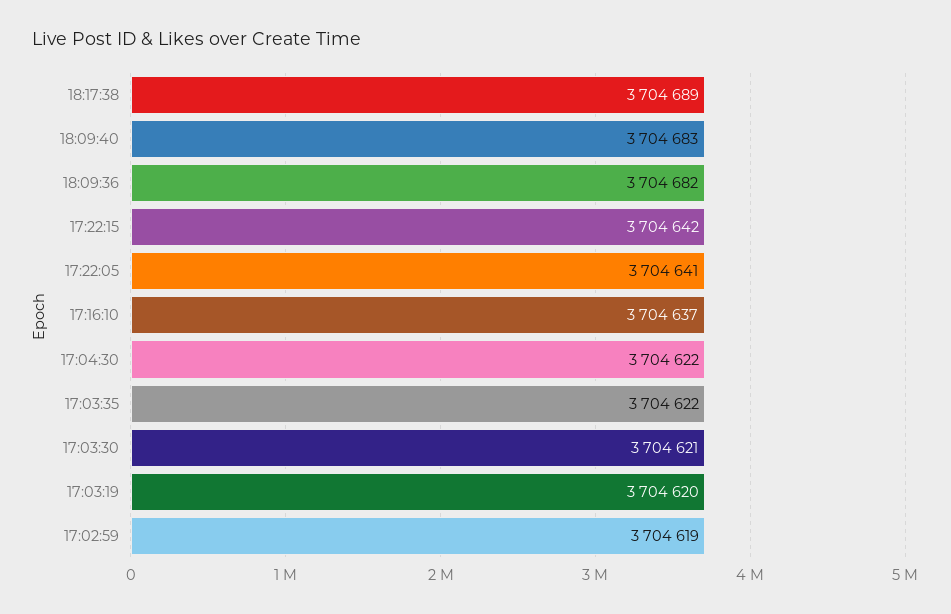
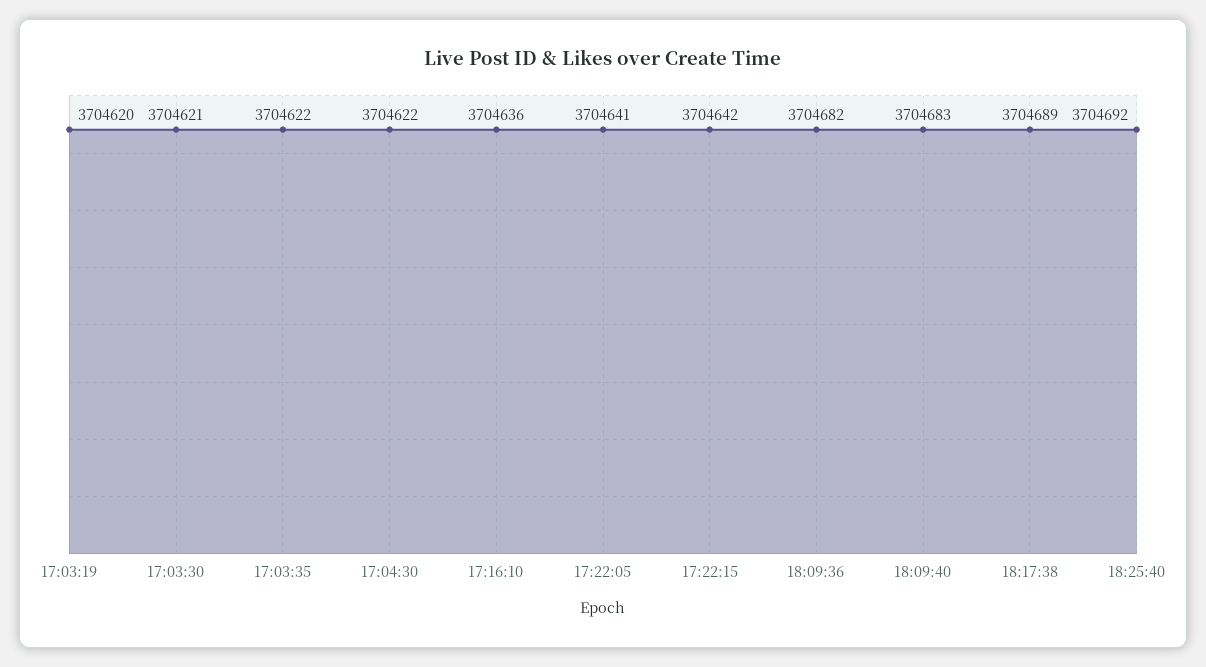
17:16:10: 3704637 -> 3704636
17:02:59: 3704619 -> none
18:25:40: none -> 3704692

